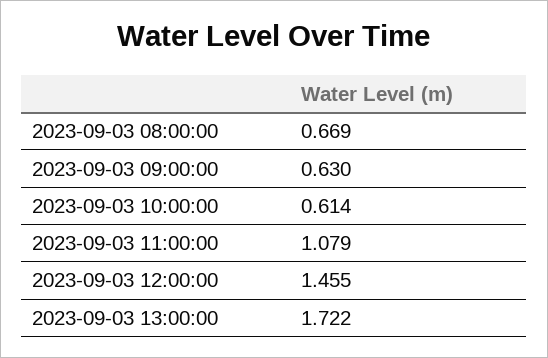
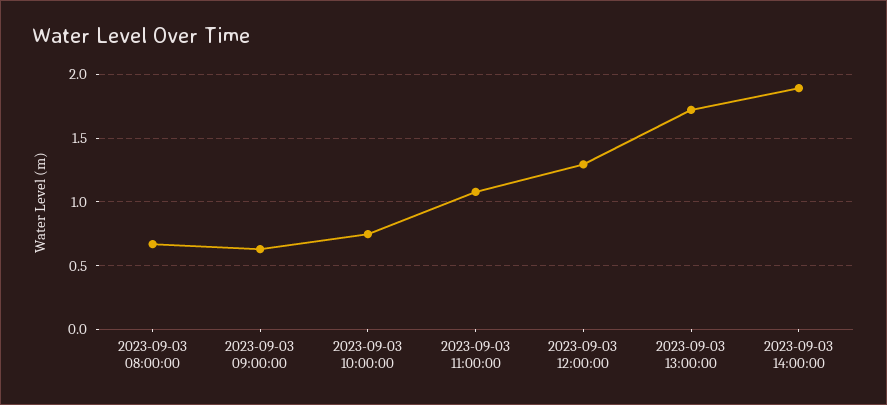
2023-09-03 10:00:00: 0.614 -> 0.75
2023-09-03 12:00:00: 1.455 -> 1.3
2023-09-03 14:00:00: none -> 1.9

